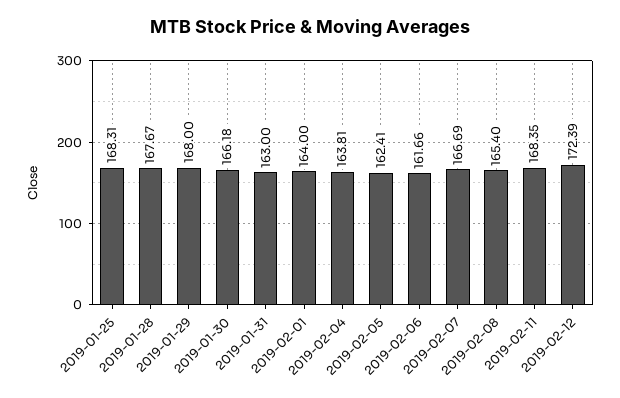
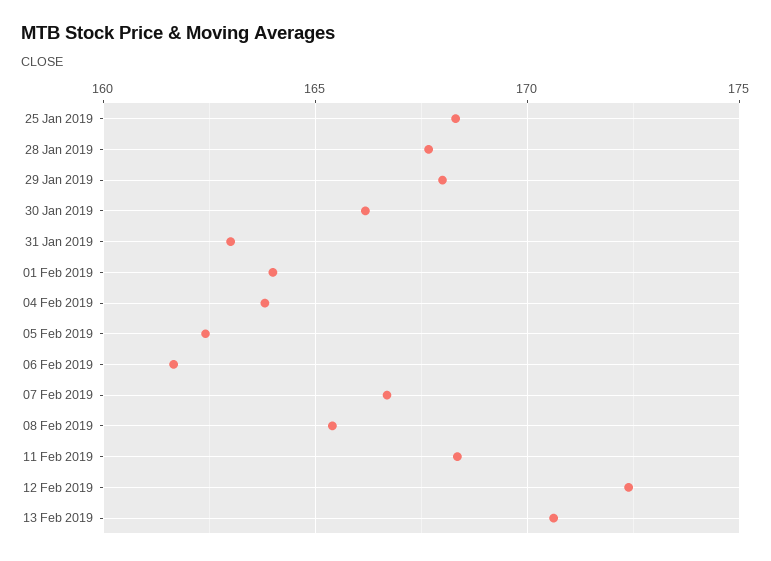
13 Feb 2019: none -> 170.5

